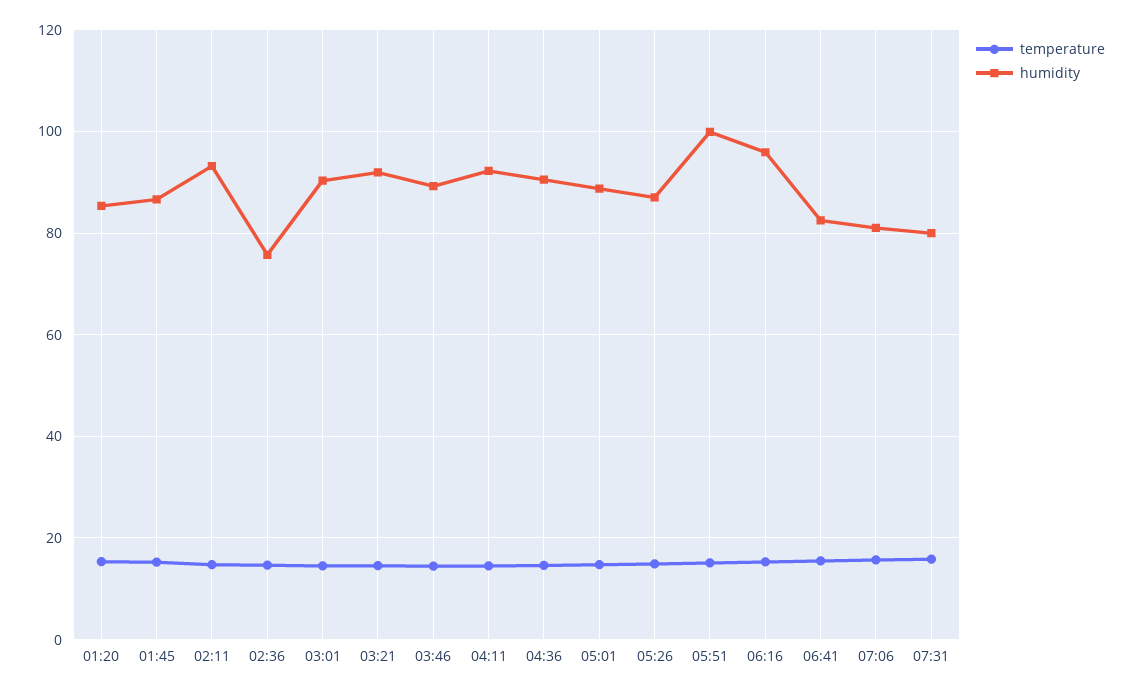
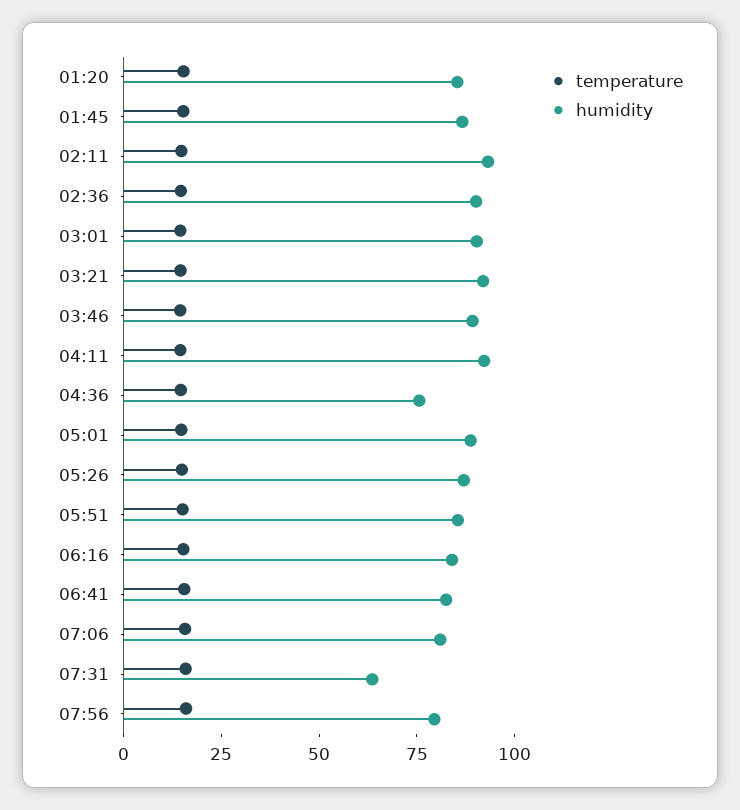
humidity, 02:36: 76 -> 90
humidity, 04:36: 90 -> 75
humidity, 05:51: 100 -> 85
humidity, 06:16: 96 -> 85
humidity, 07:31: 80 -> 65
temperature, 07:56: none -> 15
humidity, 07:56: none -> 80

